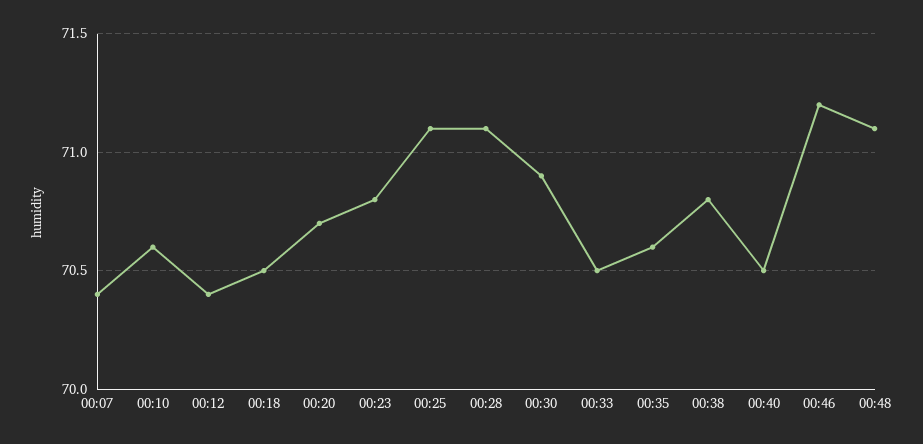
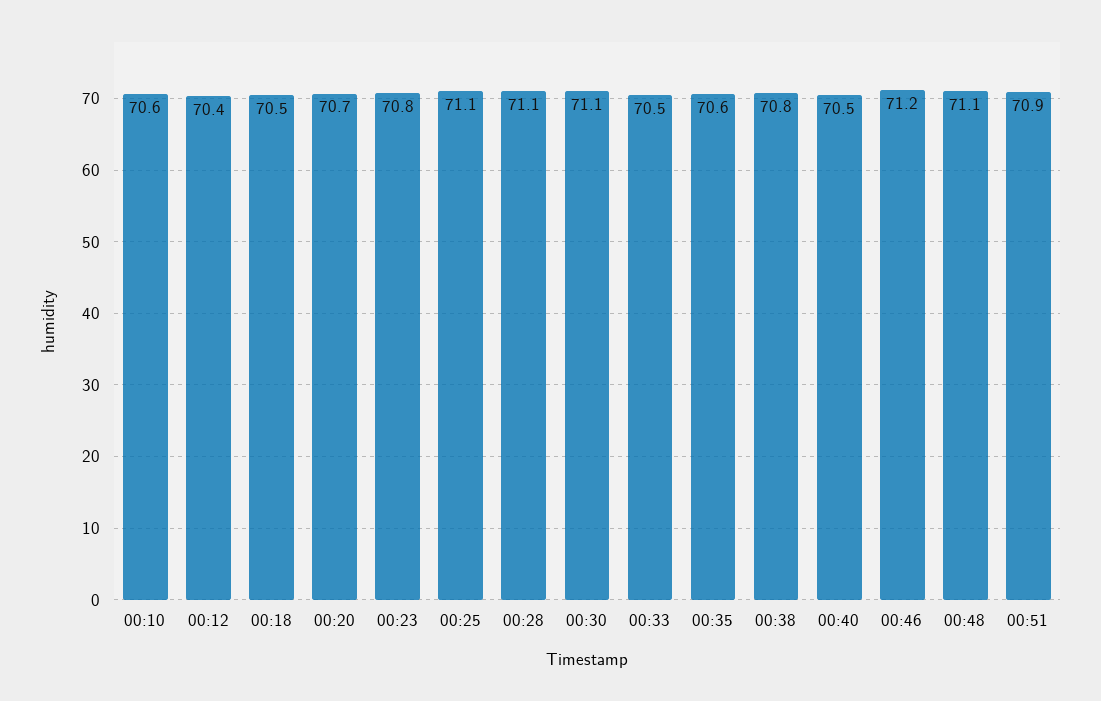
00:07: 70.4 -> none
00:30: 70.9 -> 71.1
00:51: none -> 70.9

